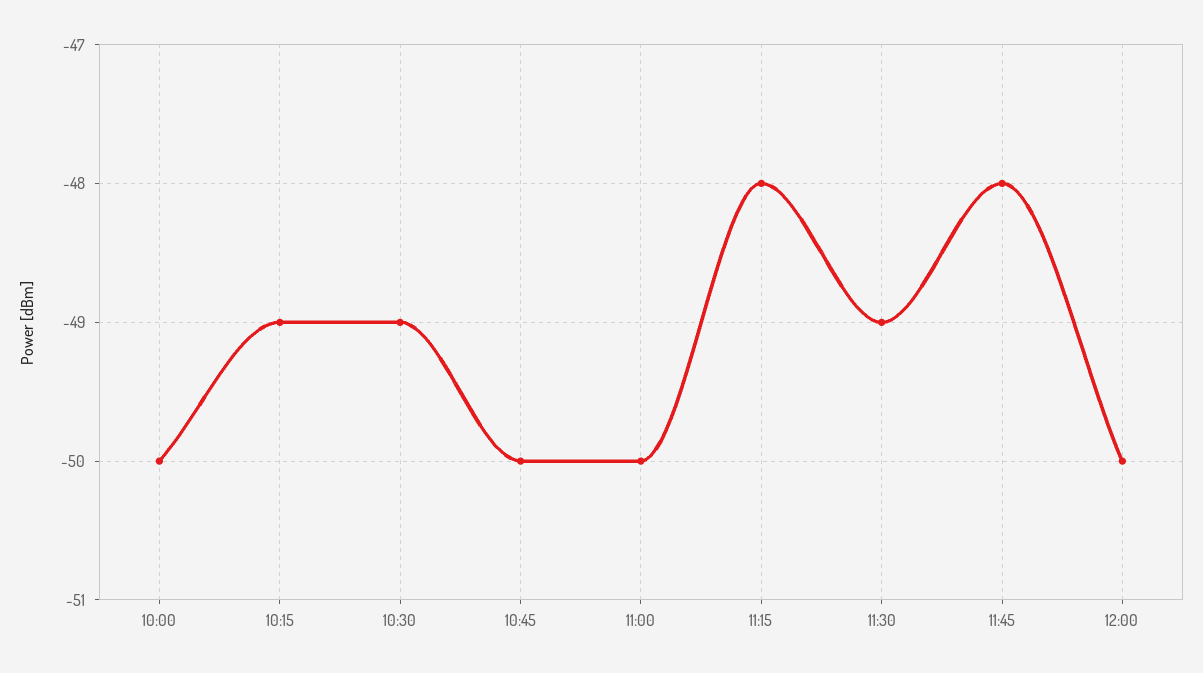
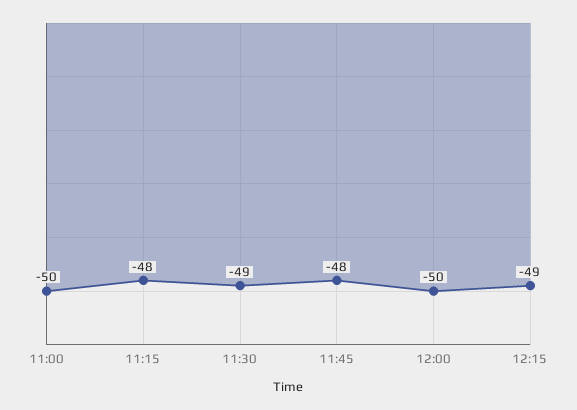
10:00: -50 -> none
10:15: -49 -> none
10:30: -49 -> none
10:45: -50 -> none
12:15: none -> -49

